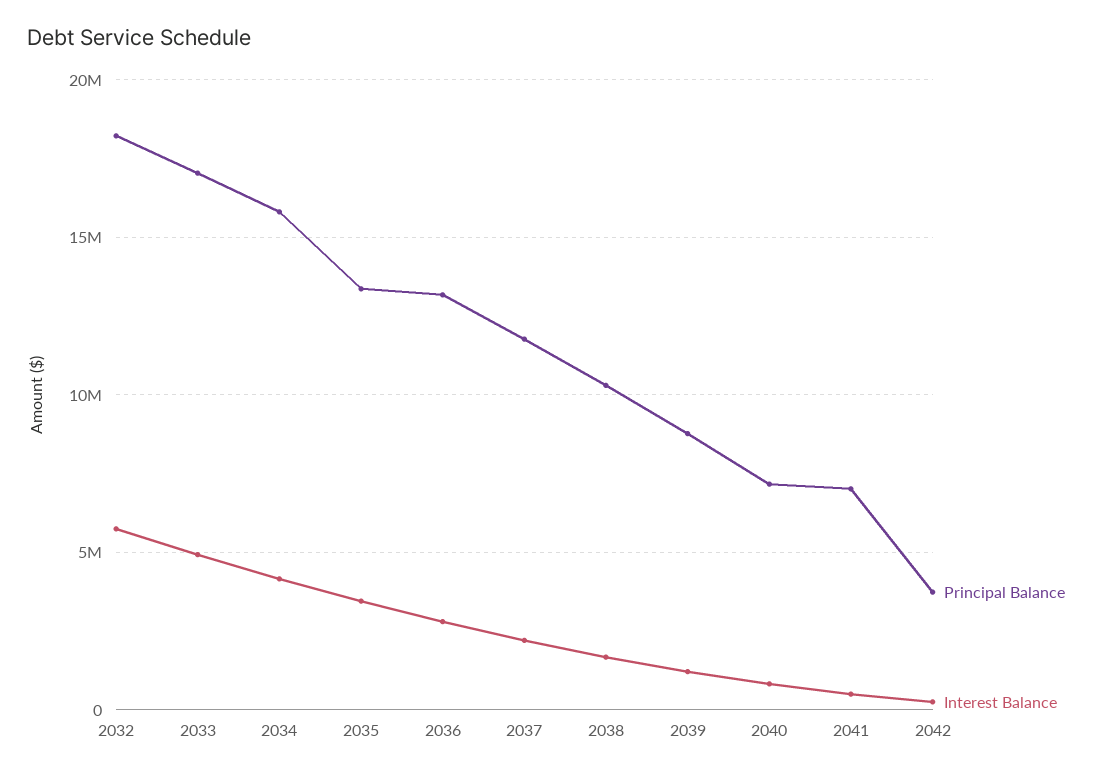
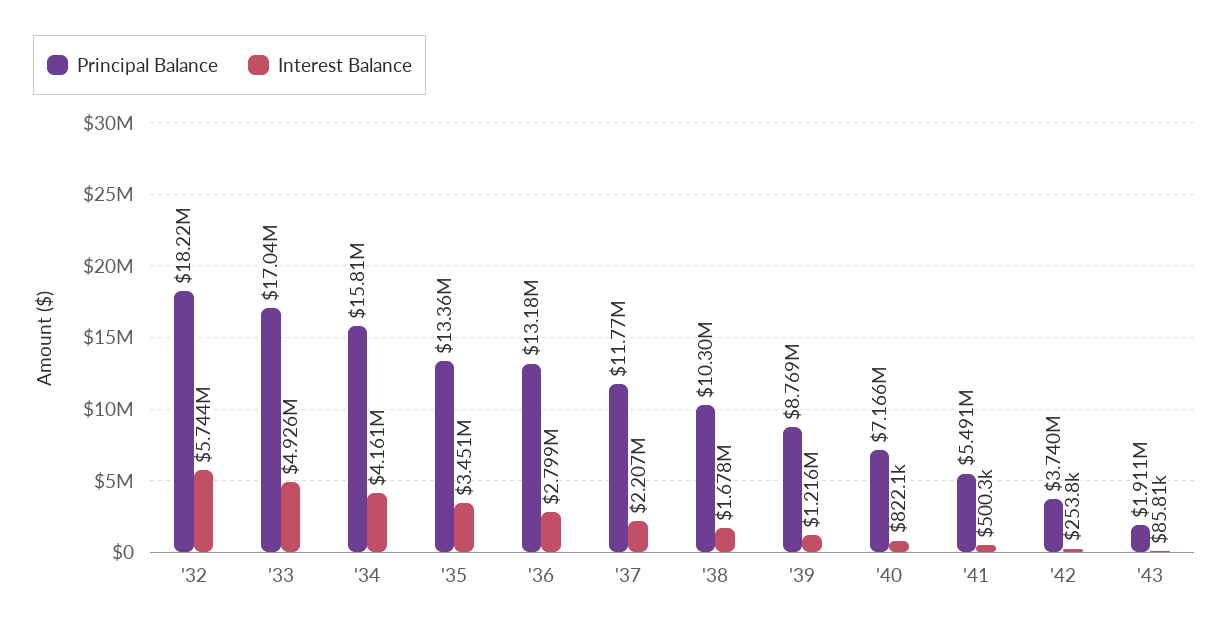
Principal Balance, 2041: 7000000 -> 5491000
Principal Balance, '43: none -> 1911000
Interest Balance, '43: none -> 85810

